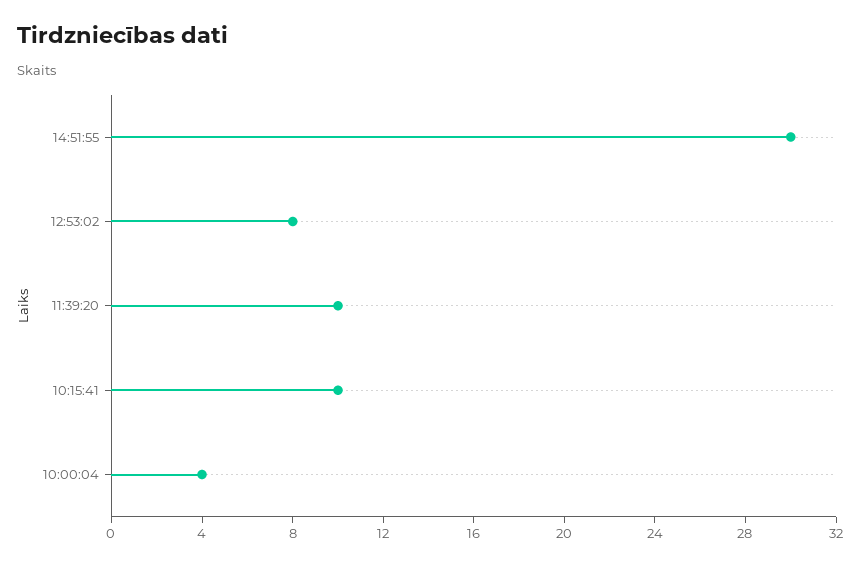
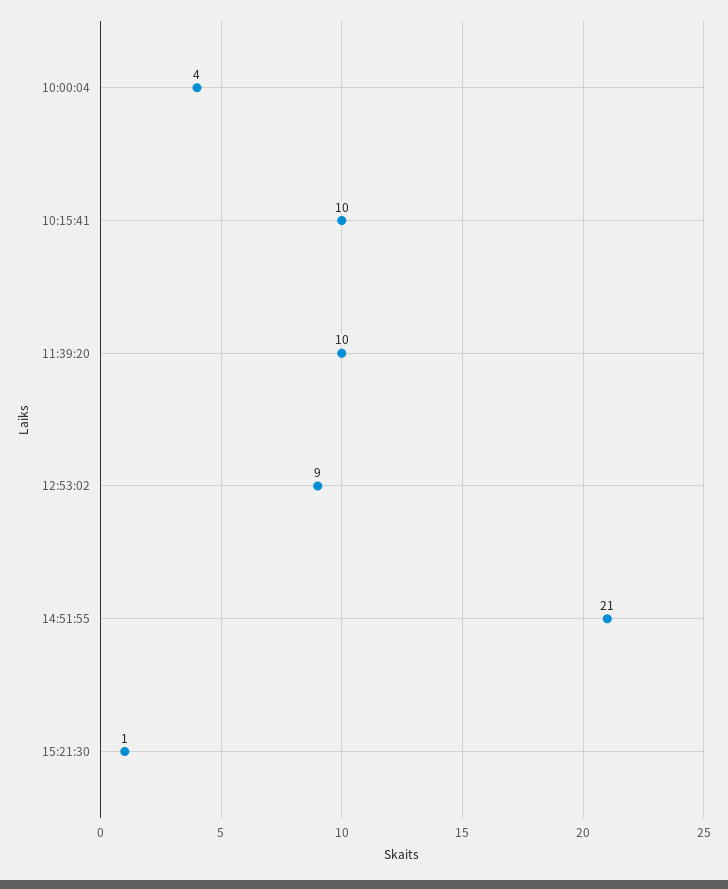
14:51:55: 30 -> 21
12:53:02: 8 -> 9
15:21:30: none -> 1

